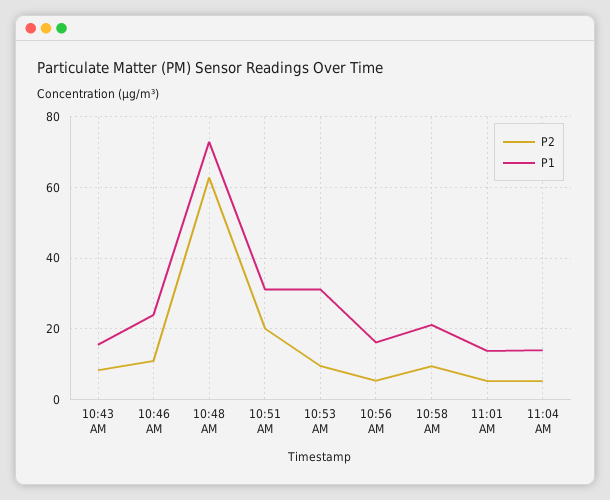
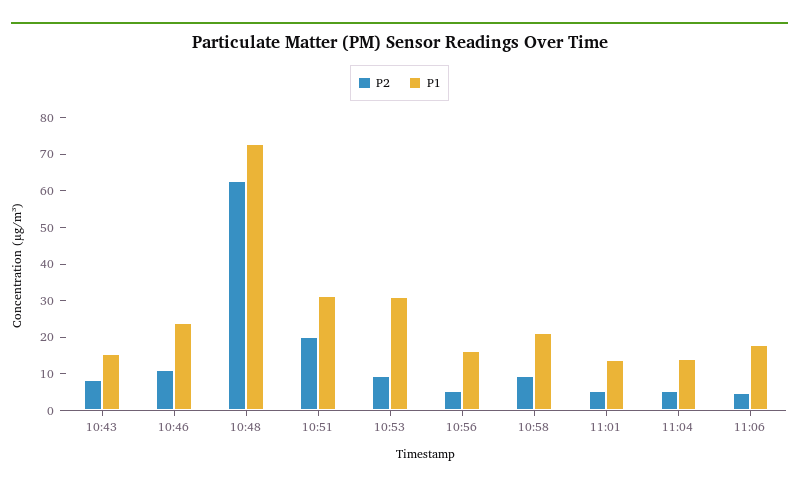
P2, 11:06: none -> 5
P1, 11:06: none -> 17.5

